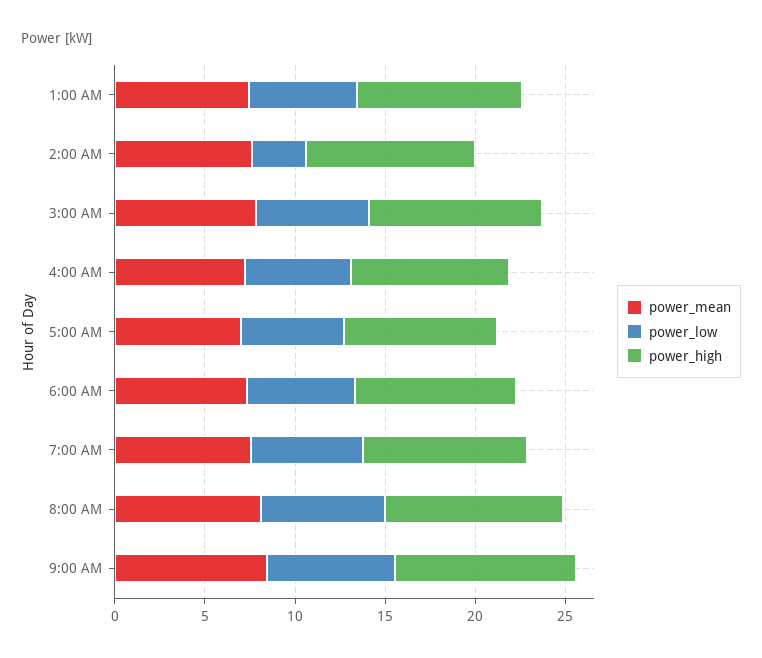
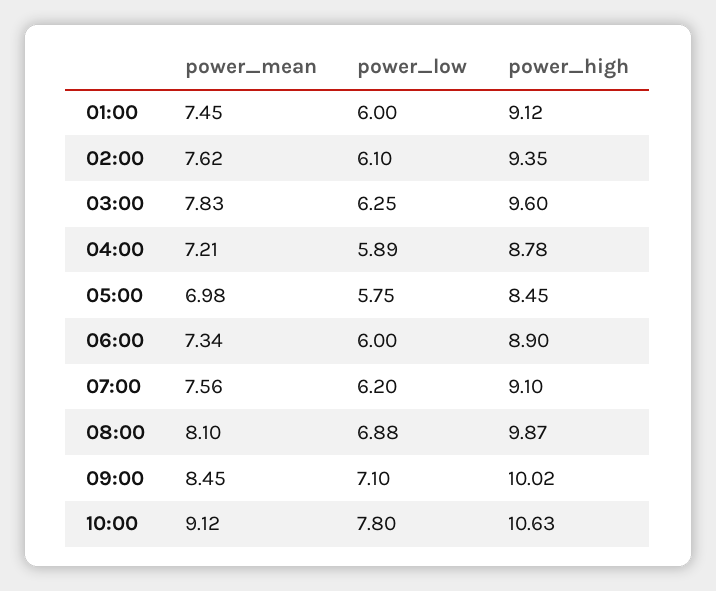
power_low, 2:00 AM: 3 -> 6.1
power_mean, 10:00: none -> 9.12
power_low, 10:00: none -> 7.8
power_high, 10:00: none -> 10.63

